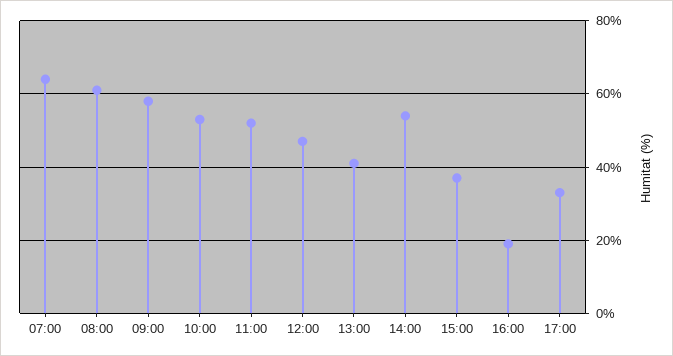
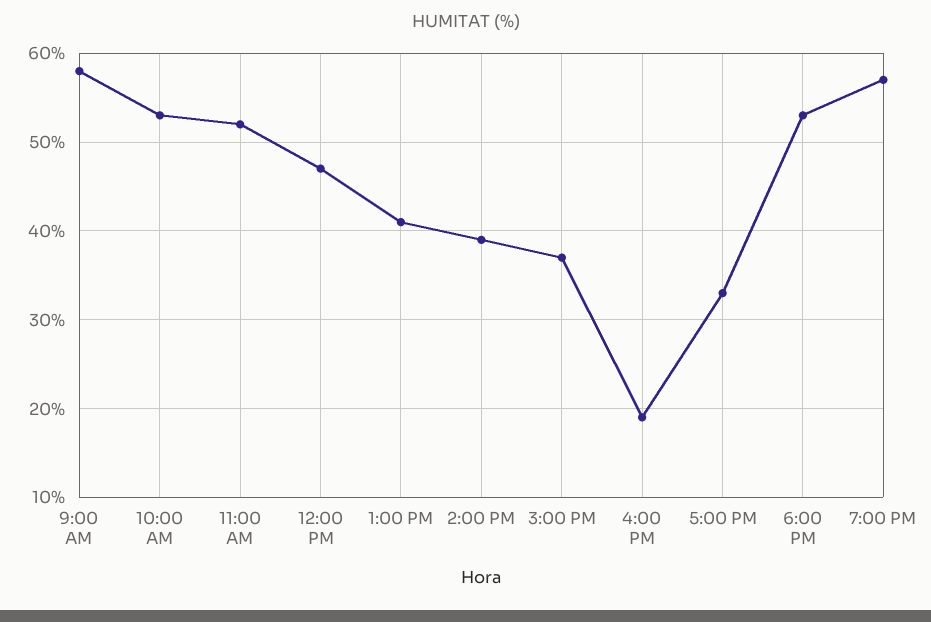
07:00: 65 -> none
08:00: 60 -> none
14:00: 55 -> 39
6:00 PM: none -> 53
7:00 PM: none -> 57

